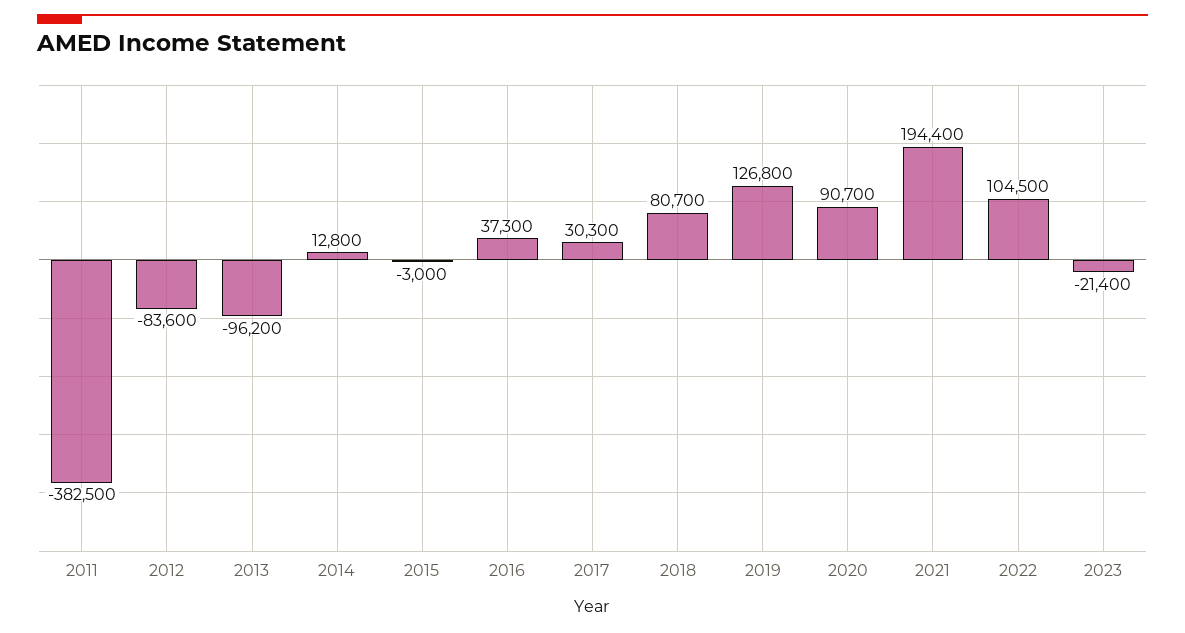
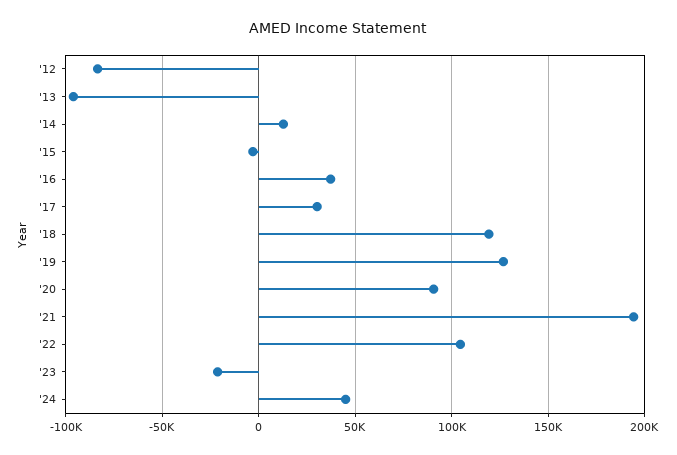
2011: -382500 -> none
2018: 80700 -> 120000
'24: none -> 45000

